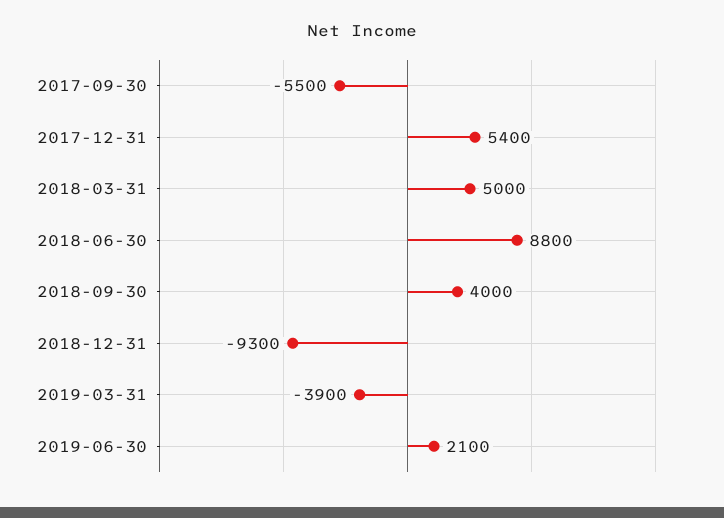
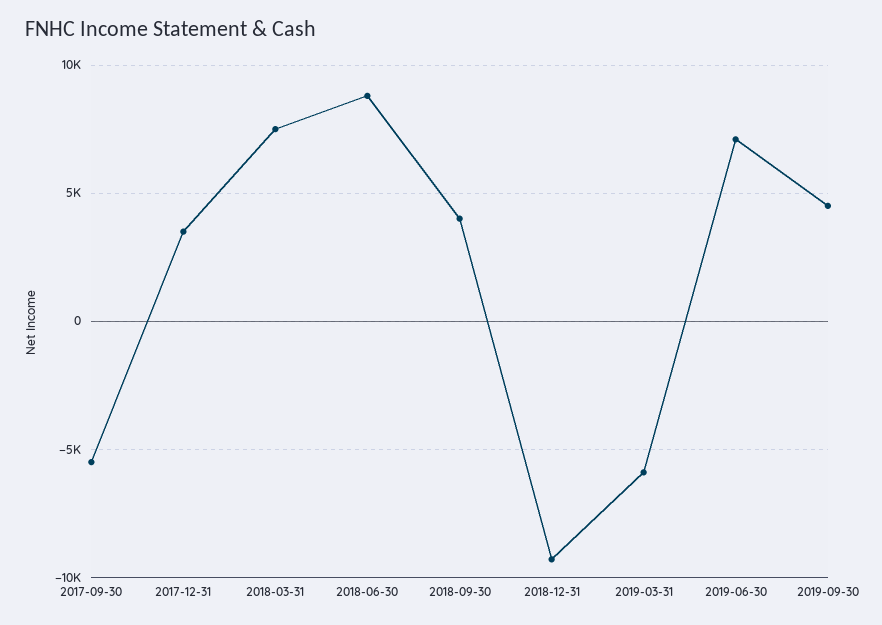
2017-12-31: 5400 -> 3500
2018-03-31: 5000 -> 7500
2019-03-31: -3900 -> -6000
2019-06-30: 2100 -> 7000
2019-09-30: none -> 4500

